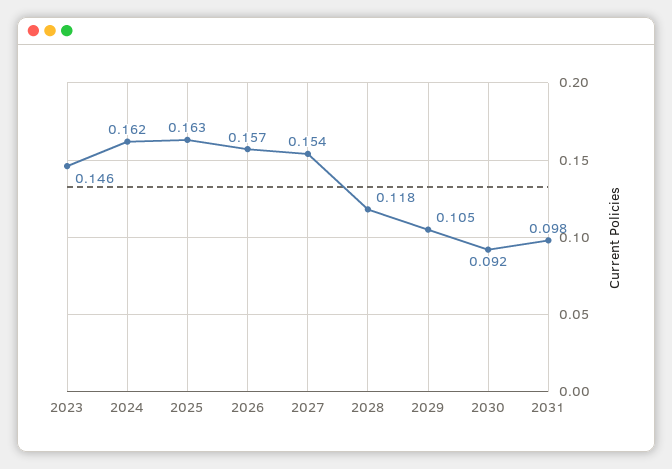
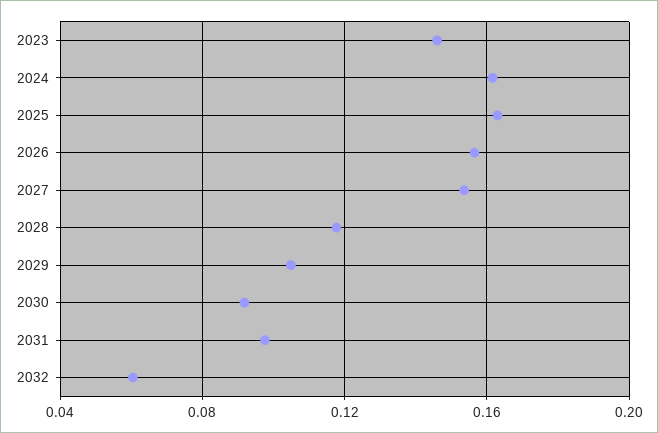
2032: none -> 0.06

